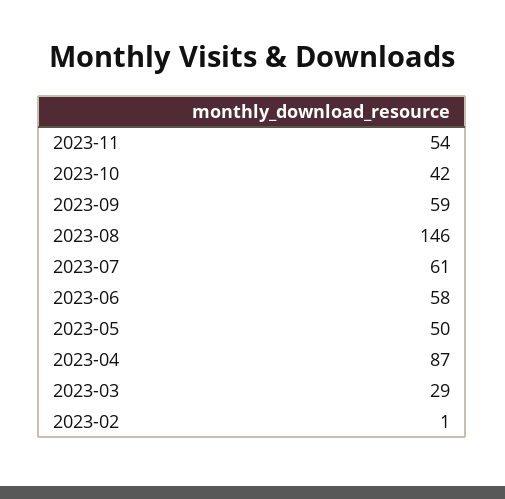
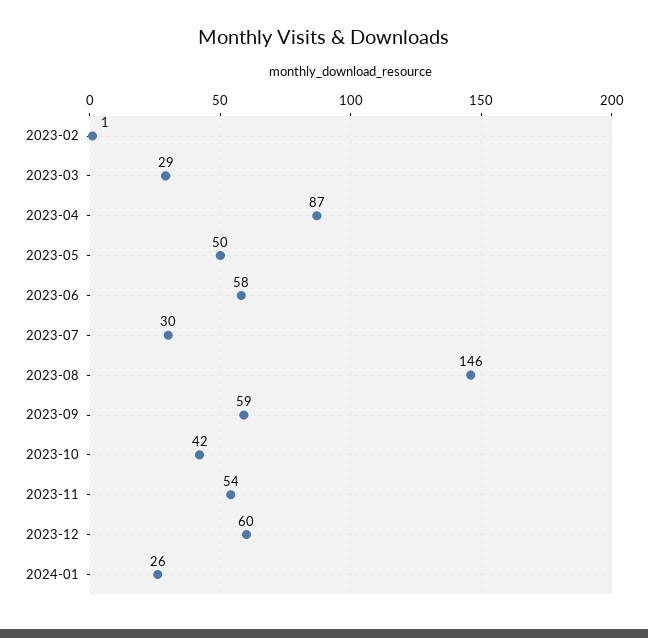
2023-07: 61 -> 30
2023-12: none -> 60
2024-01: none -> 26

